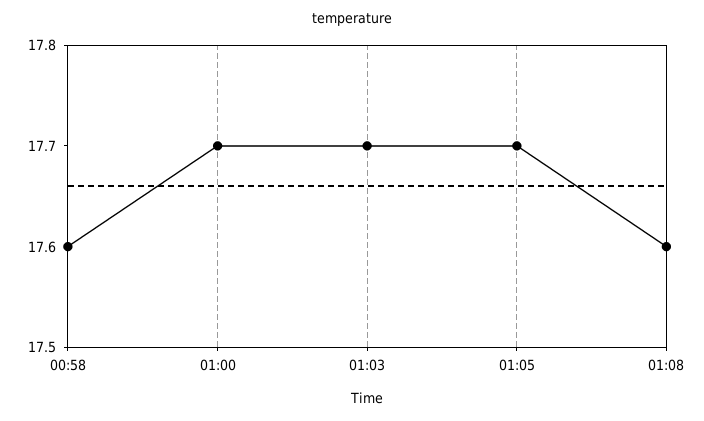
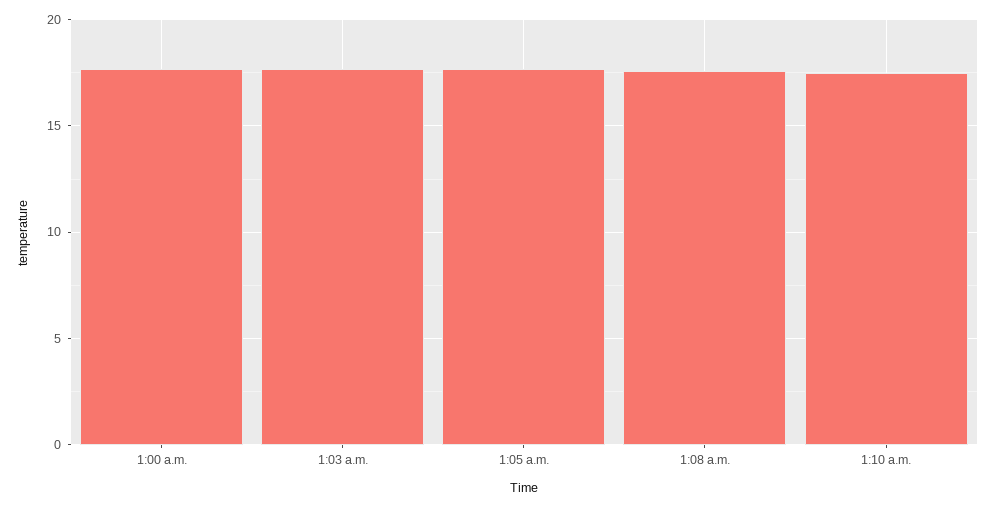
00:58: 17.6 -> none
1:10 a.m.: none -> 17.5

